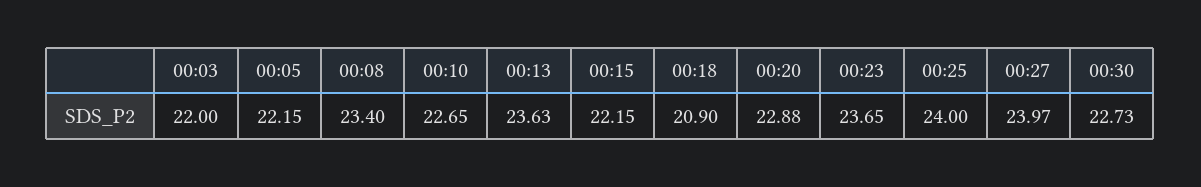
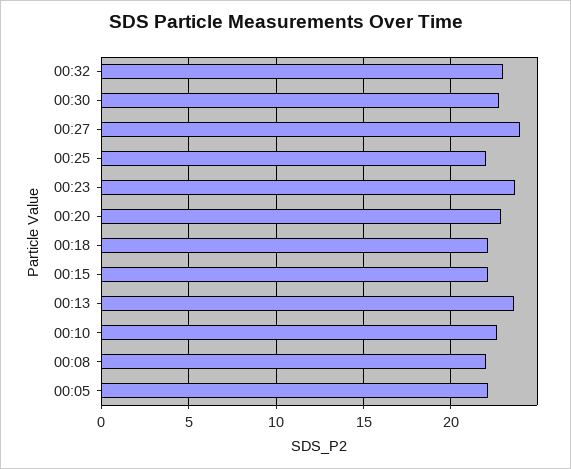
00:03: 22 -> none
00:08: 23.4 -> 22
00:18: 20.9 -> 22
00:25: 24 -> 22
00:32: none -> 23

